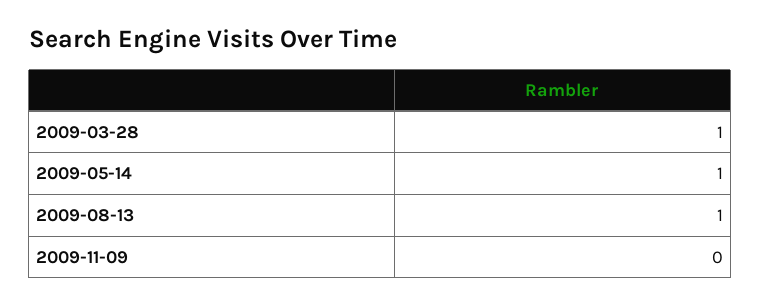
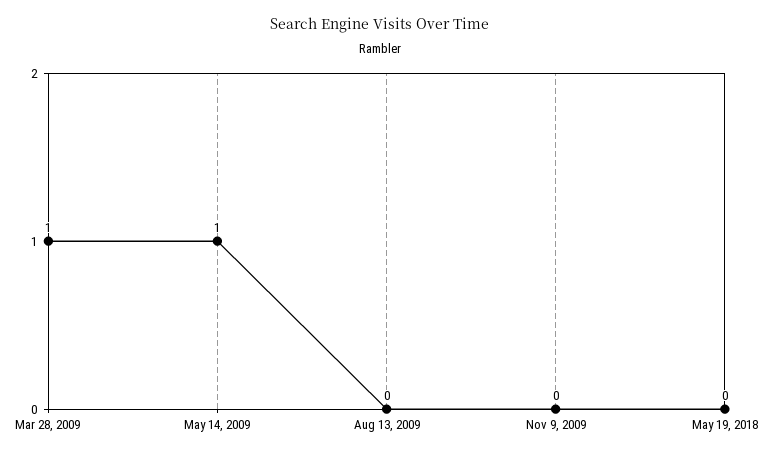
2009-08-13: 1 -> 0
May 19, 2018: none -> 0

